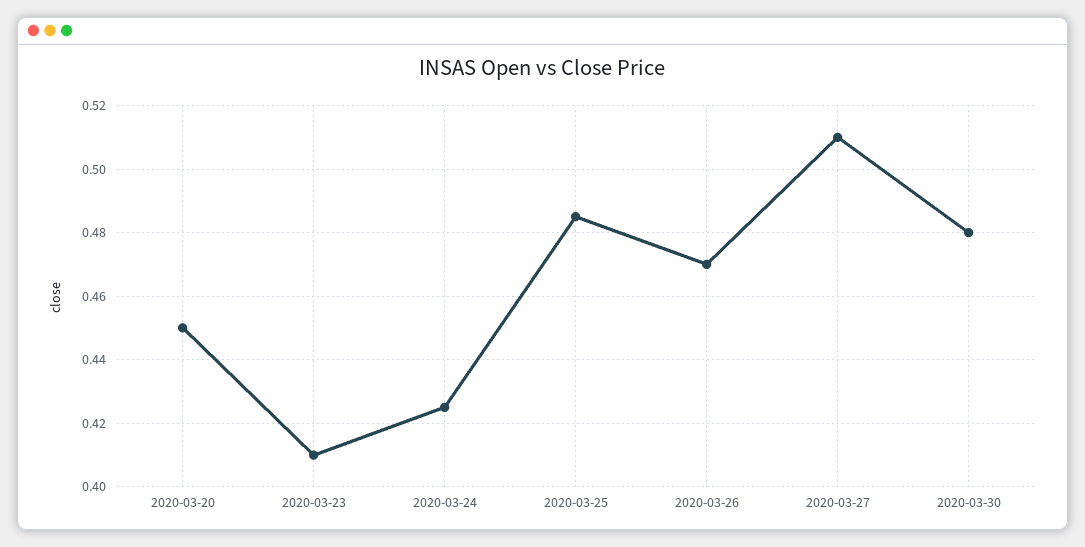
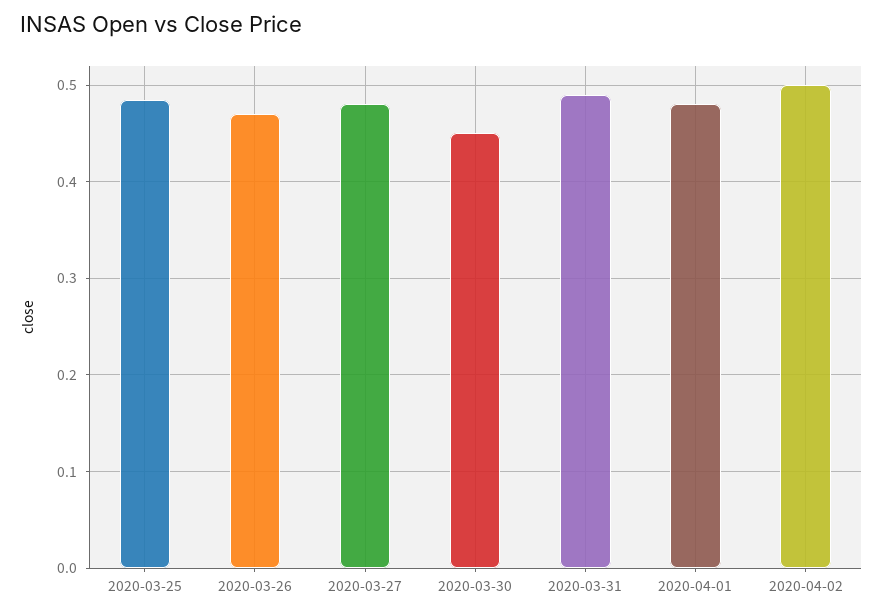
2020-03-20: 0.45 -> none
2020-03-23: 0.41 -> none
2020-03-24: 0.425 -> none
2020-03-27: 0.51 -> 0.48
2020-03-30: 0.48 -> 0.45
2020-03-31: none -> 0.49
2020-04-01: none -> 0.48
2020-04-02: none -> 0.5

